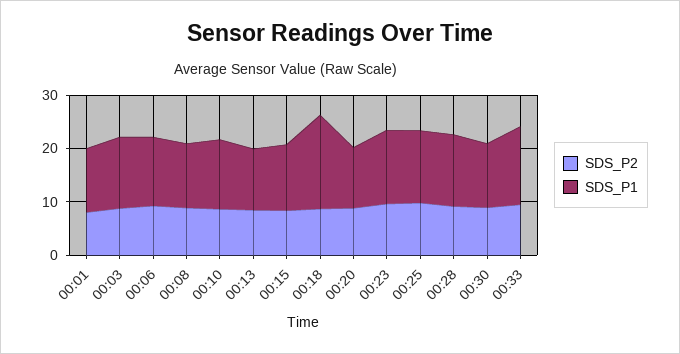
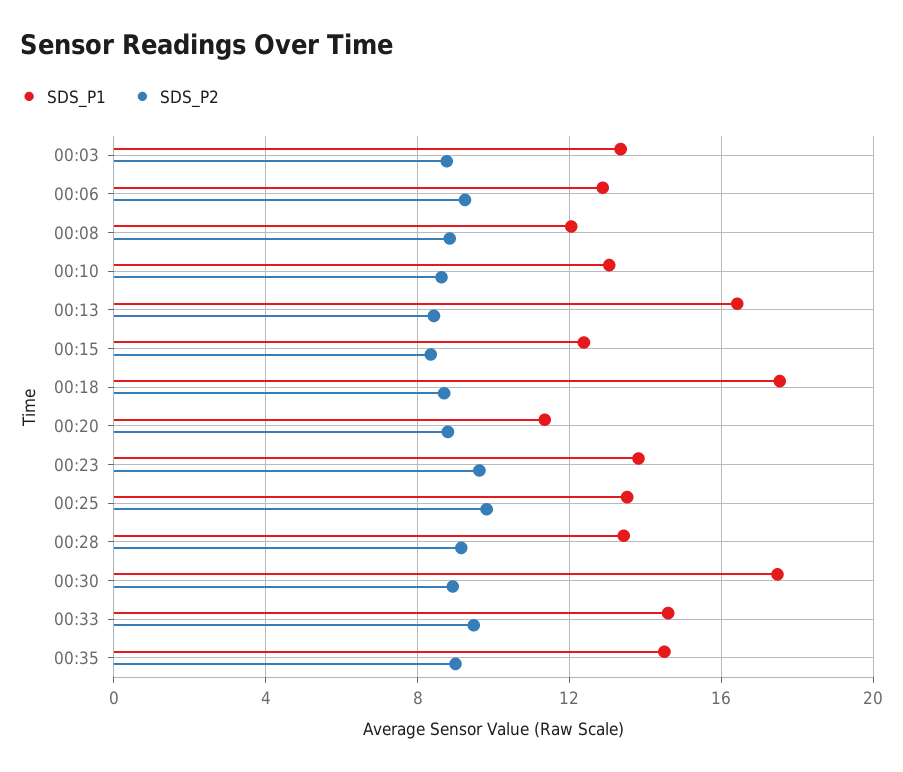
SDS_P2, 00:01: 8 -> none
SDS_P1, 00:01: 12 -> none
SDS_P1, 00:13: 12 -> 16.5
SDS_P1, 00:30: 12 -> 17.5
SDS_P1, 00:35: none -> 14.5
SDS_P2, 00:35: none -> 9

